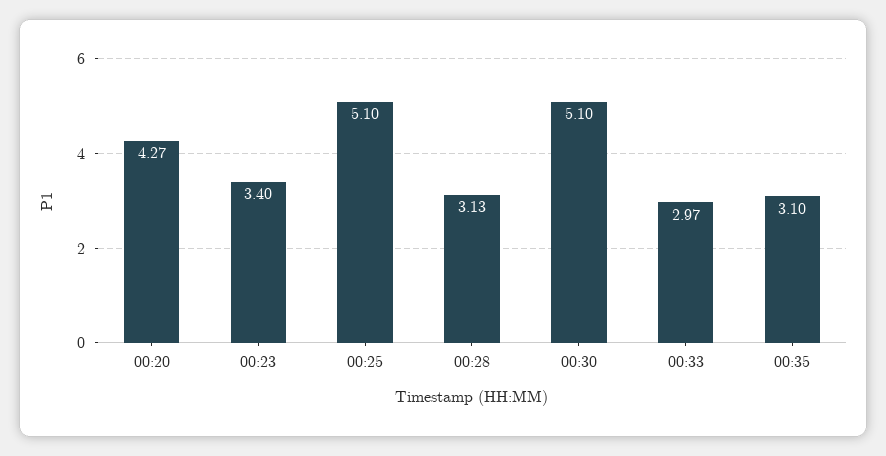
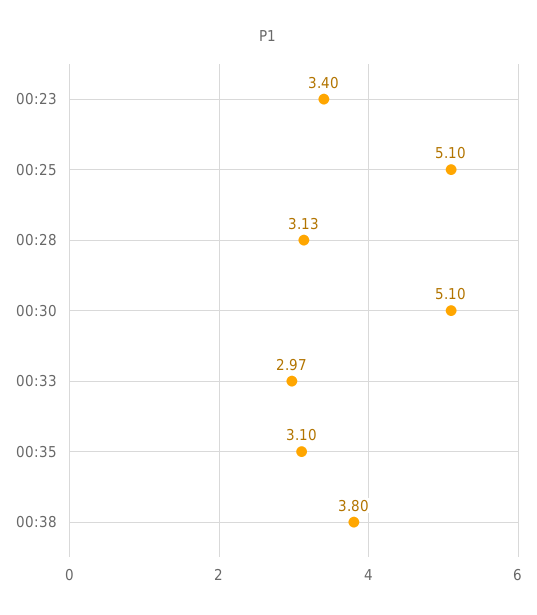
00:20: 4.27 -> none
00:38: none -> 3.8

